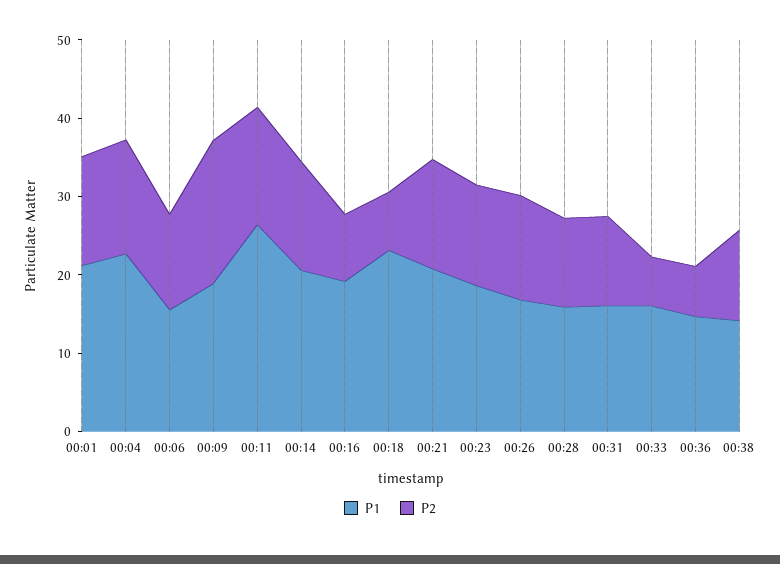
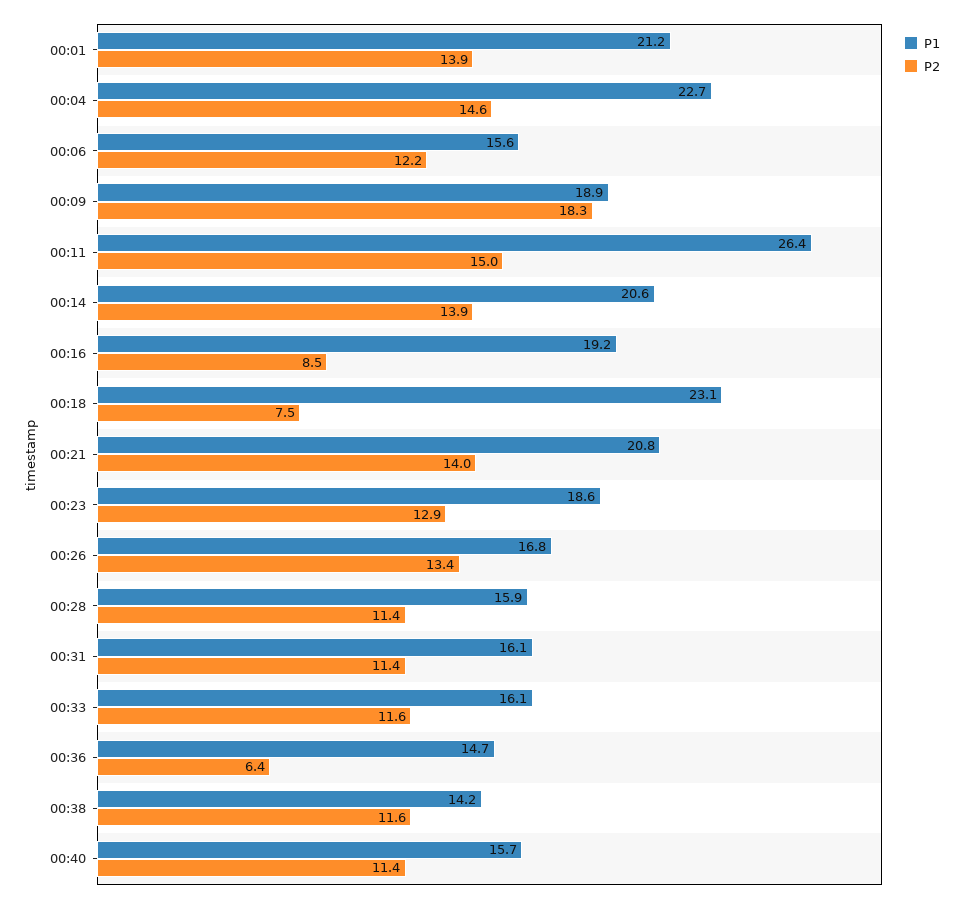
P2, 00:33: 6 -> 11.6
P1, 00:40: none -> 15.7
P2, 00:40: none -> 11.4

